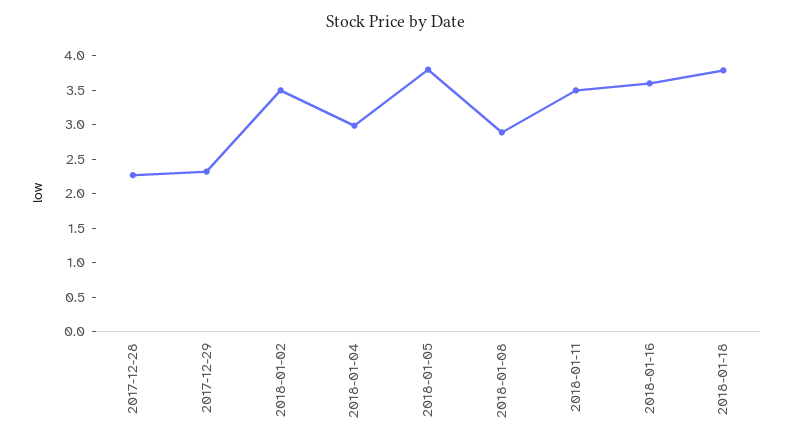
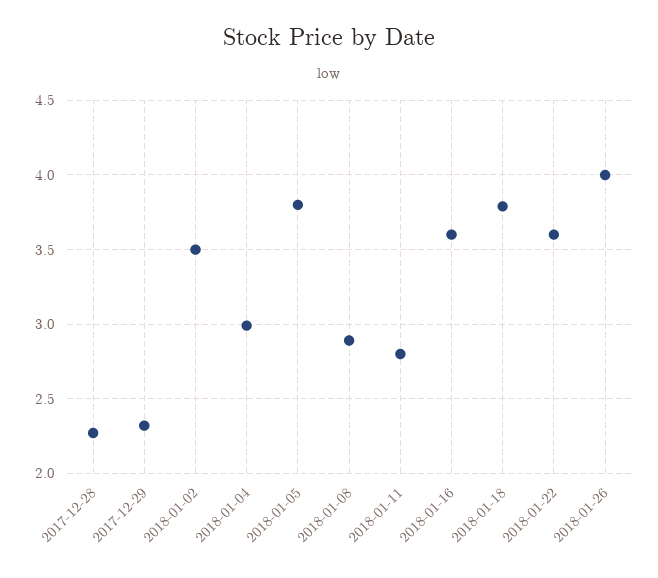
2018-01-11: 3.5 -> 2.8
2018-01-22: none -> 3.6
2018-01-26: none -> 4

